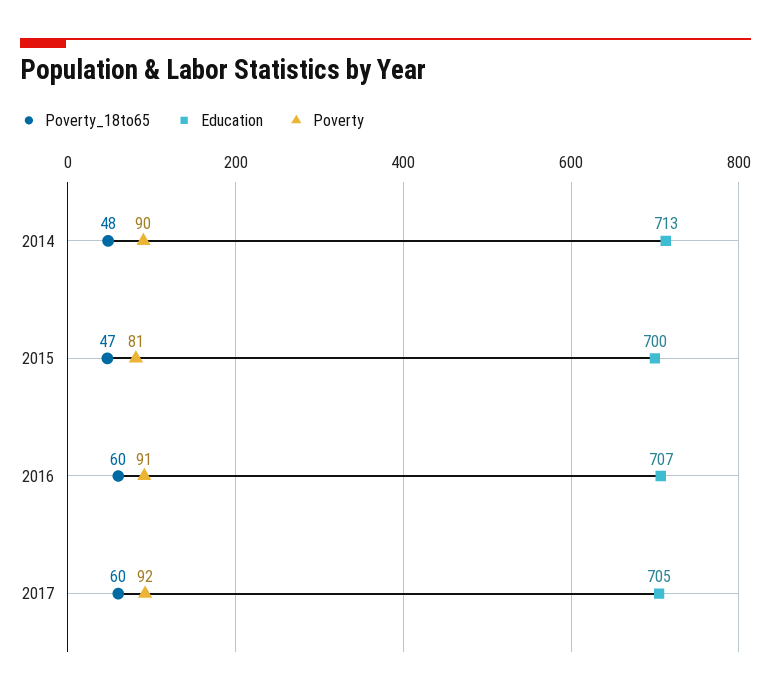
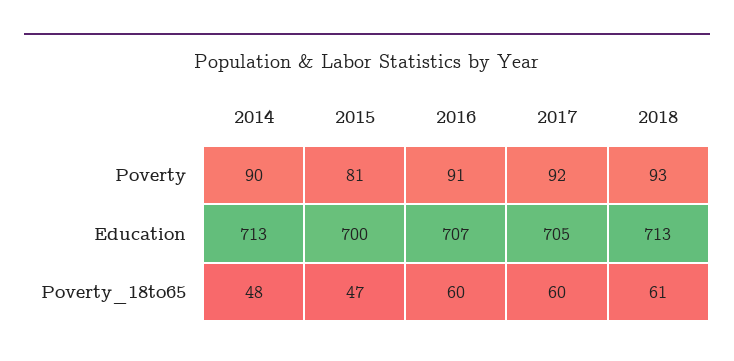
Poverty, 2018: none -> 93
Education, 2018: none -> 713
Poverty_18to65, 2018: none -> 61

